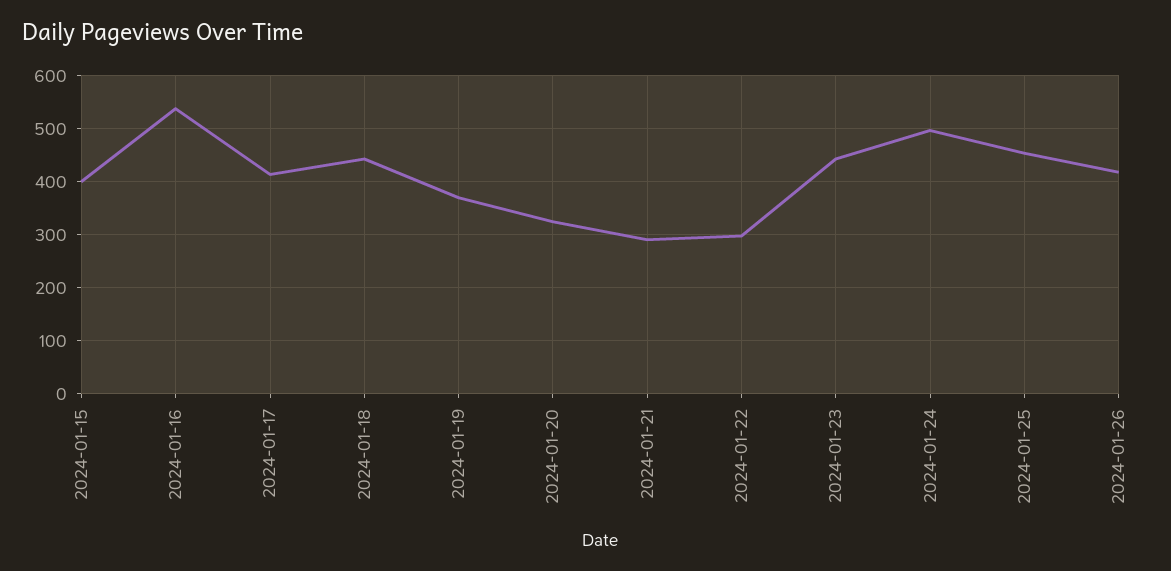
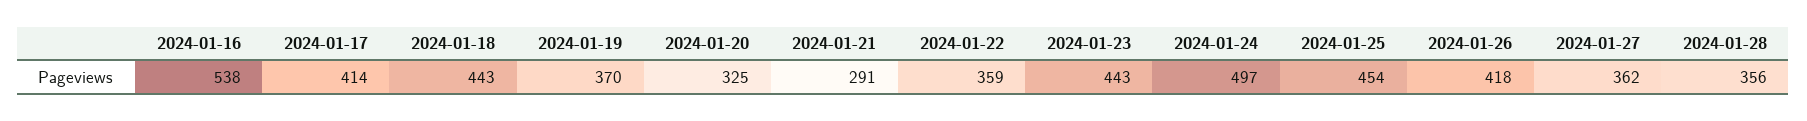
2024-01-15: 400 -> none
2024-01-22: 300 -> 359
2024-01-27: none -> 362
2024-01-28: none -> 356

